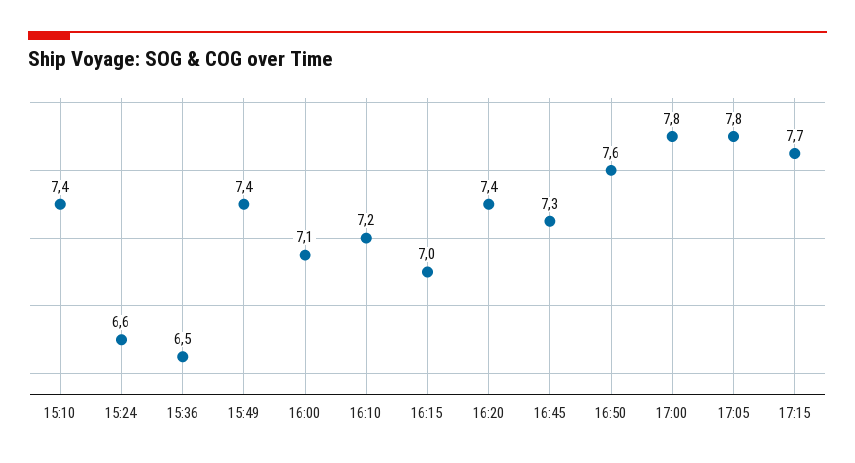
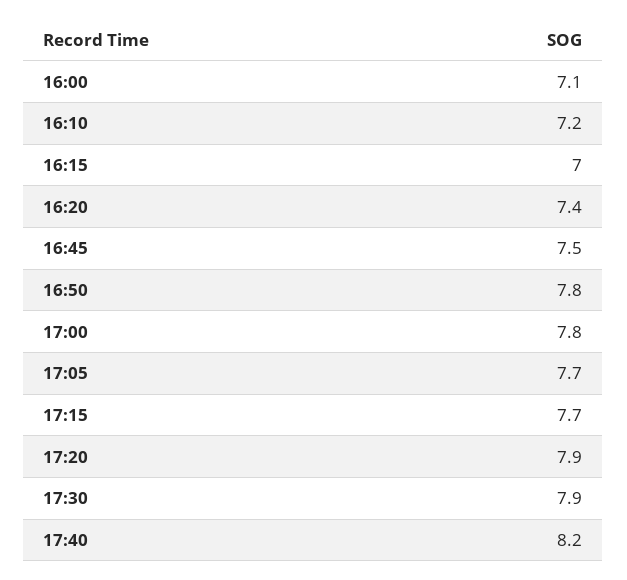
15:10: 7.4 -> none
15:24: 6.6 -> none
15:36: 6.5 -> none
15:49: 7.4 -> none
16:45: 7.3 -> 7.5
16:50: 7.6 -> 7.8
17:05: 7.8 -> 7.7
17:20: none -> 7.9
17:30: none -> 7.9
17:40: none -> 8.2

